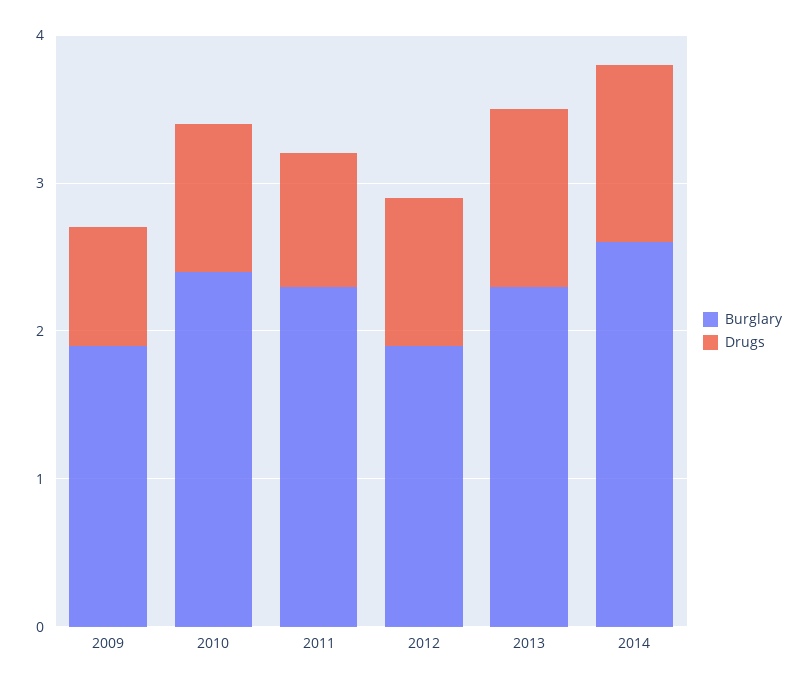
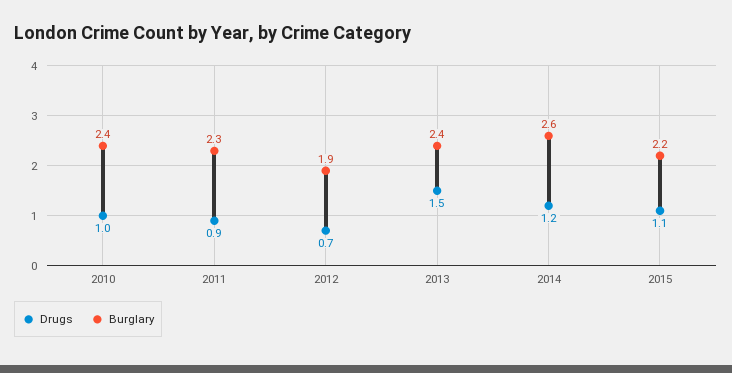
Burglary, 2009: 1.9 -> none
Drugs, 2009: 0.8 -> none
Drugs, 2012: 1 -> 0.7
Burglary, 2013: 2.3 -> 2.4
Drugs, 2013: 1.2 -> 1.5
Drugs, 2015: none -> 1.1
Burglary, 2015: none -> 2.2

